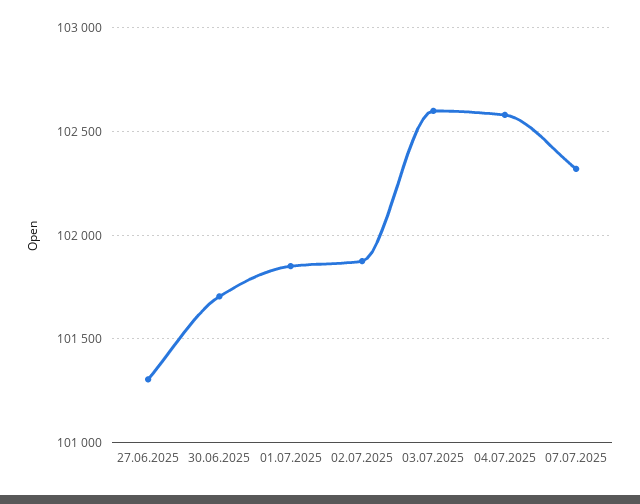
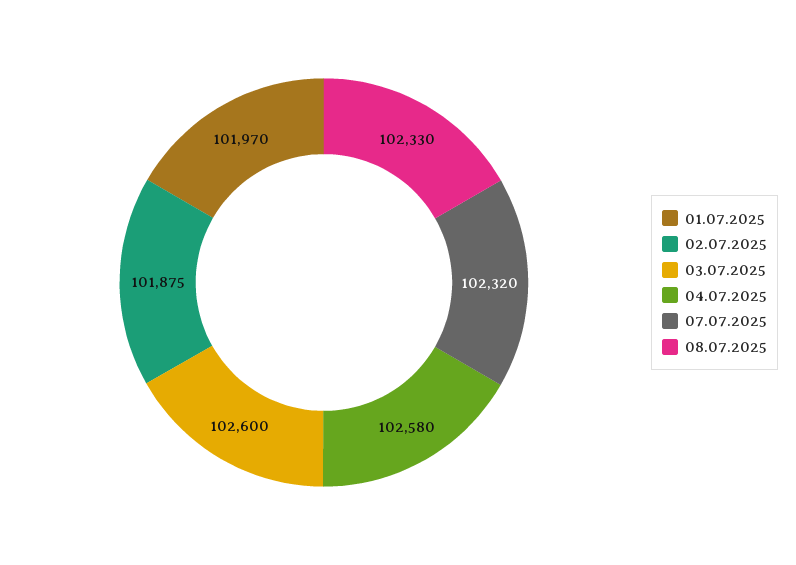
27.06.2025: 101300 -> none
30.06.2025: 101700 -> none
01.07.2025: 101850 -> 101970
08.07.2025: none -> 102330

